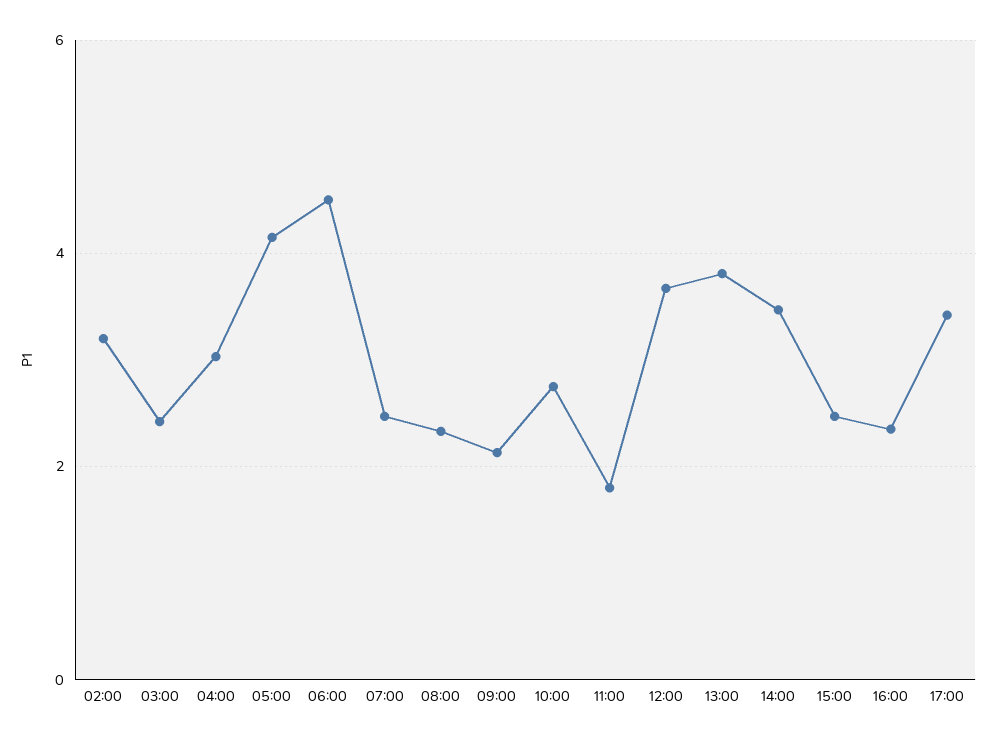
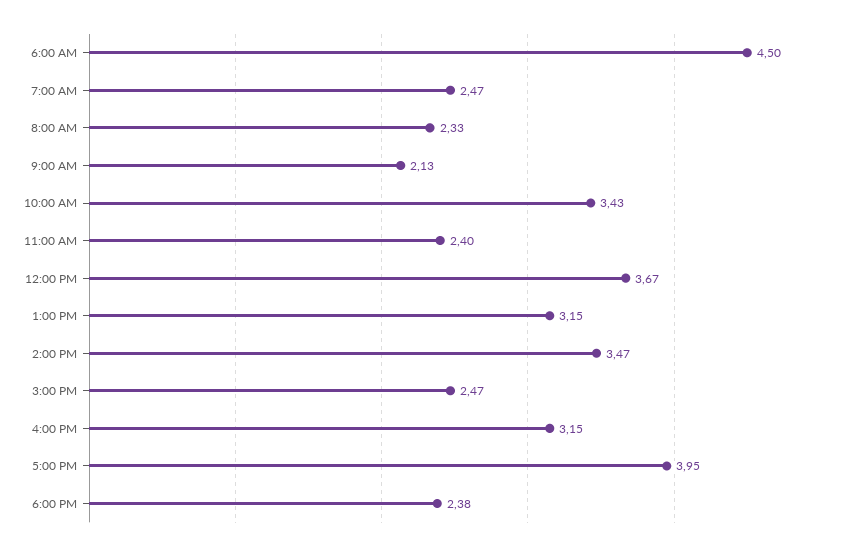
02:00: 3.2 -> none
03:00: 2.4 -> none
04:00: 3 -> none
05:00: 4.2 -> none
10:00: 2.8 -> 3.43
11:00: 1.8 -> 2.4
13:00: 3.8 -> 3.15
16:00: 2.4 -> 3.15
17:00: 3.4 -> 3.95
6:00 PM: none -> 2.38

